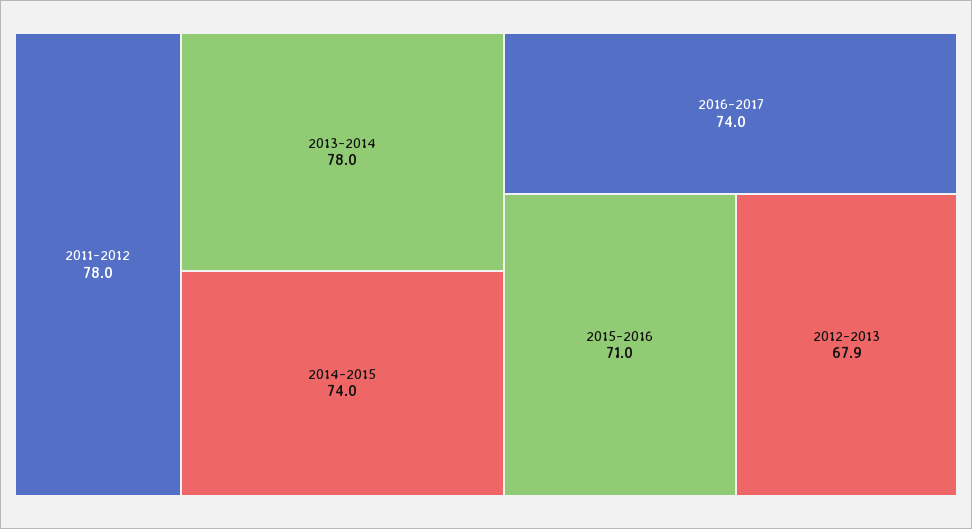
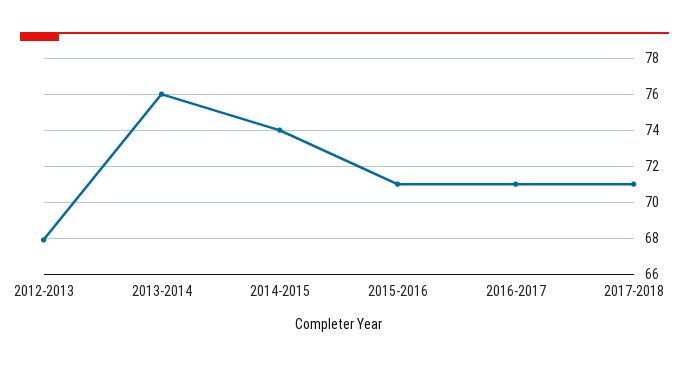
2011-2012: 78 -> none
2013-2014: 78 -> 76
2016-2017: 74 -> 71
2017-2018: none -> 71

